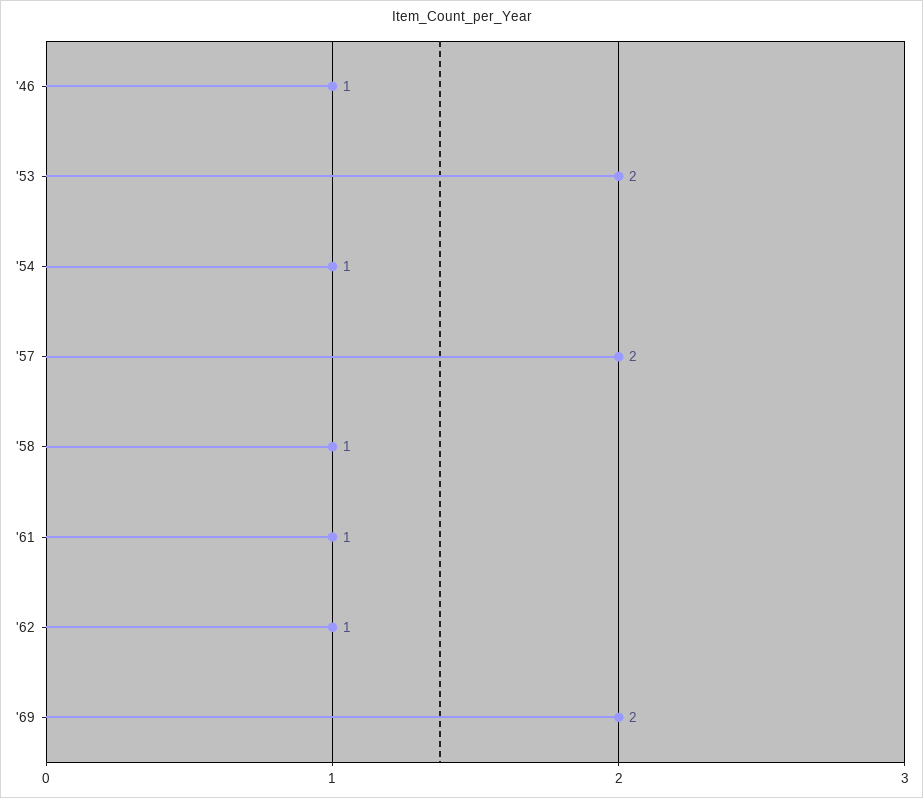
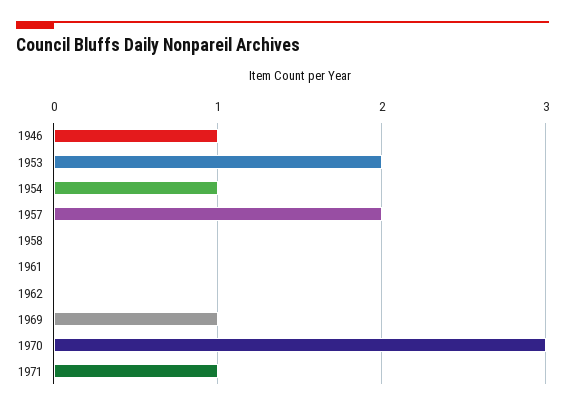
'58: 1 -> 0
'61: 1 -> 0
'62: 1 -> 0
'69: 2 -> 1
1970: none -> 3
1971: none -> 1

